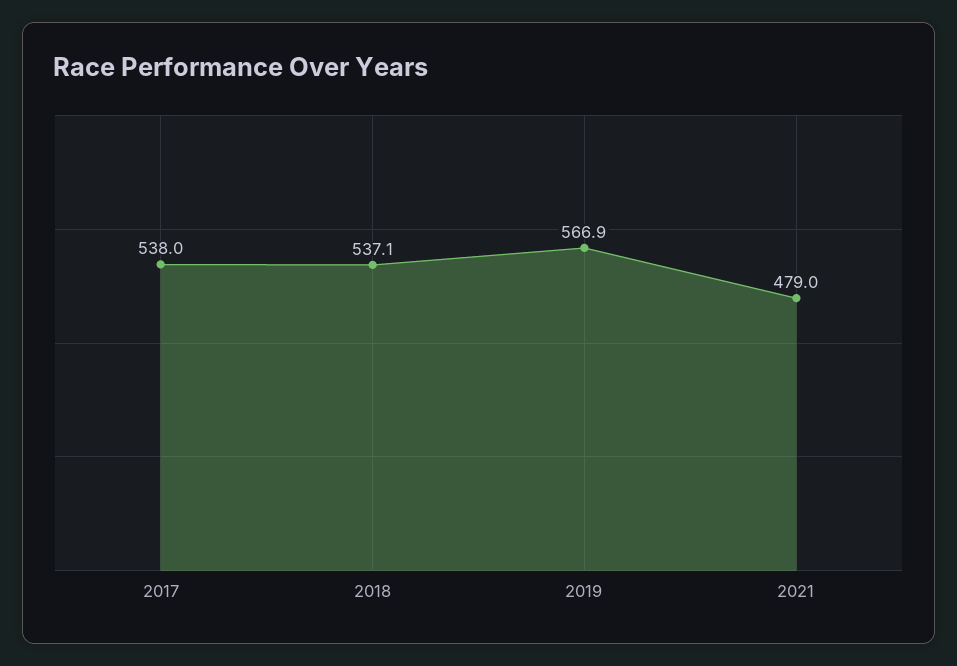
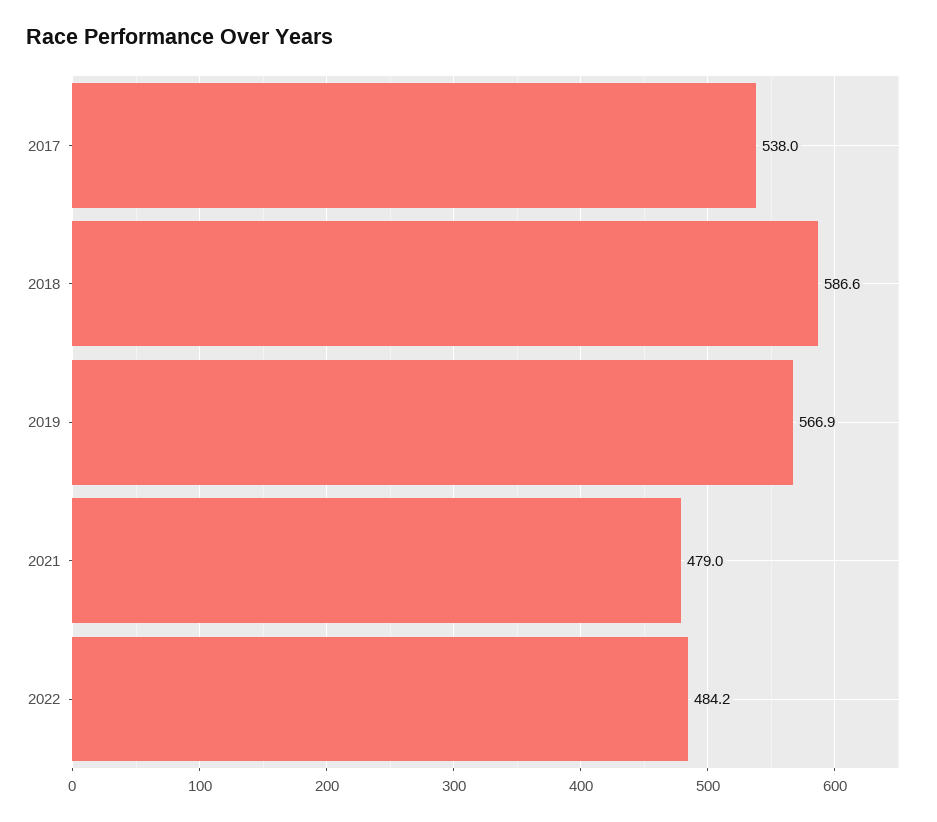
2018: 537.1 -> 586.6
2022: none -> 484.2

